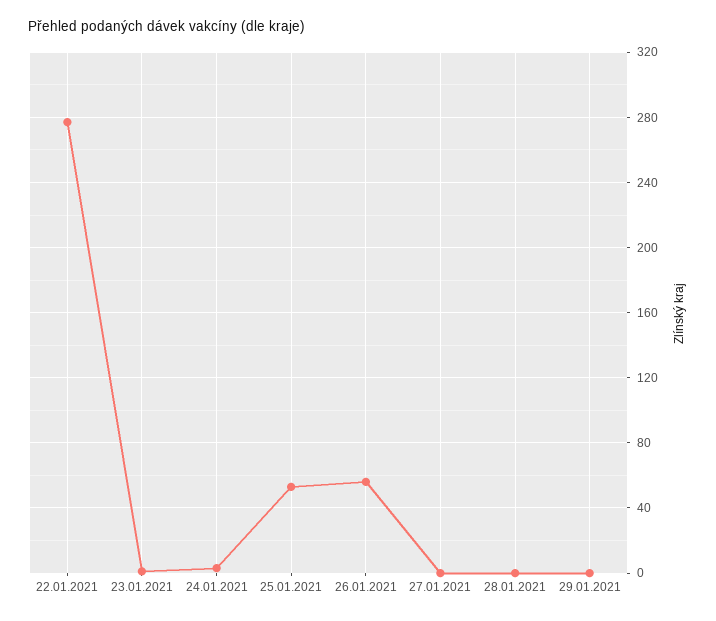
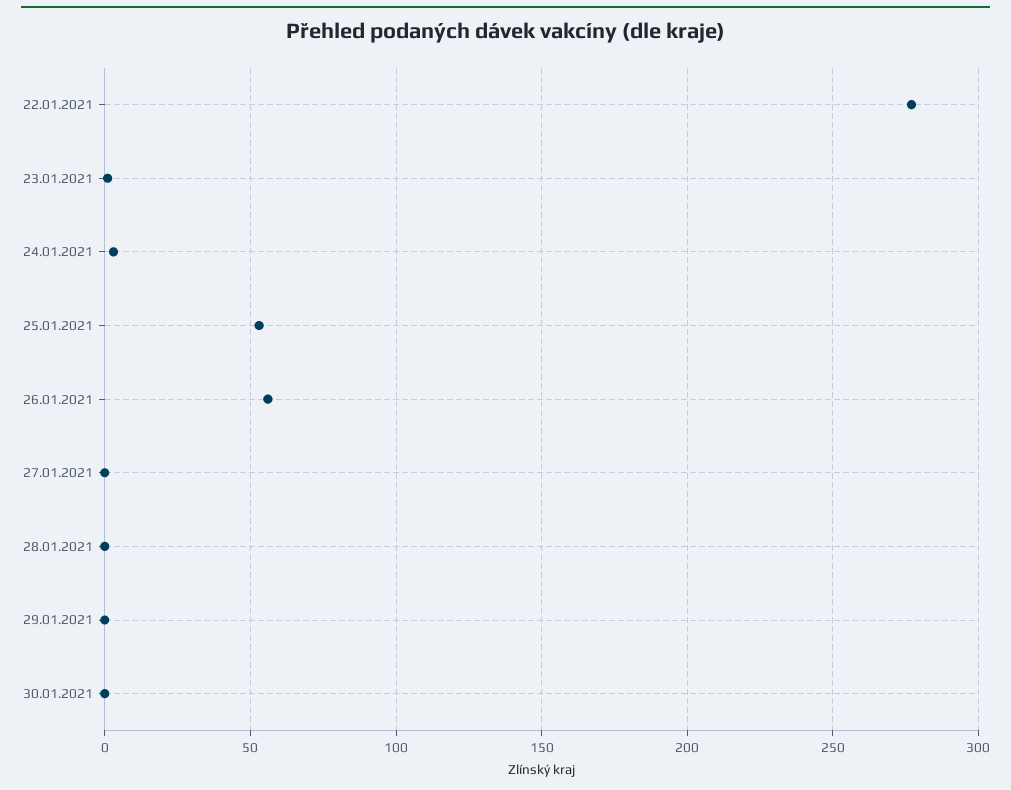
30.01.2021: none -> 0

